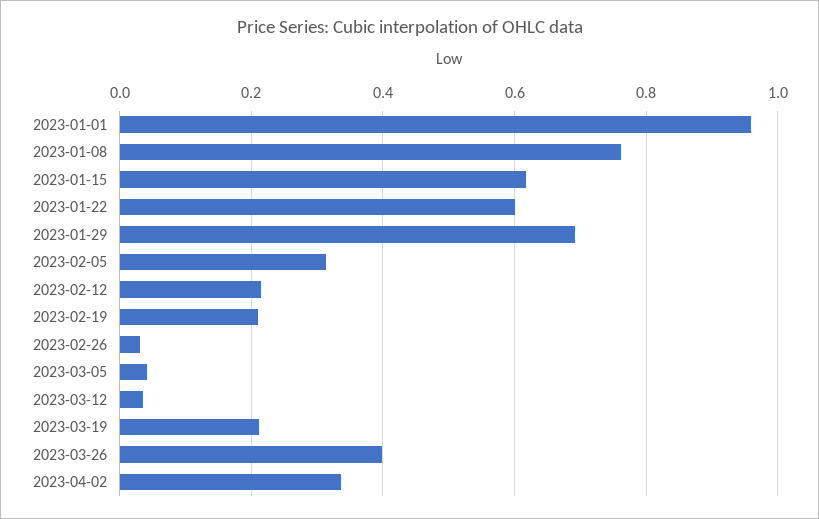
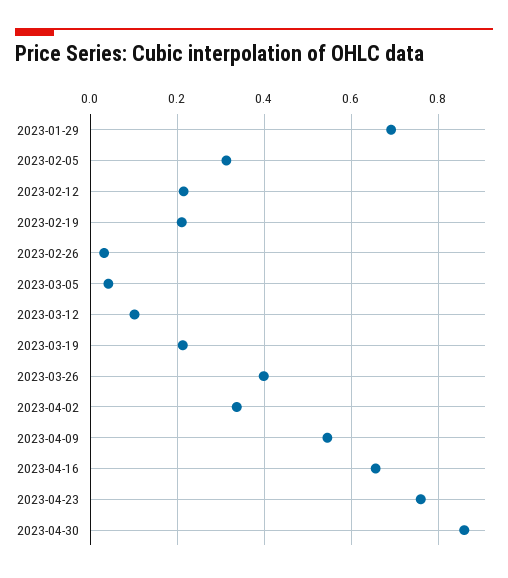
2023-01-01: 0.96 -> none
2023-01-08: 0.76 -> none
2023-01-15: 0.62 -> none
2023-01-22: 0.6 -> none
2023-03-12: 0.04 -> 0.1
2023-04-09: none -> 0.54
2023-04-16: none -> 0.66
2023-04-23: none -> 0.76
2023-04-30: none -> 0.86

